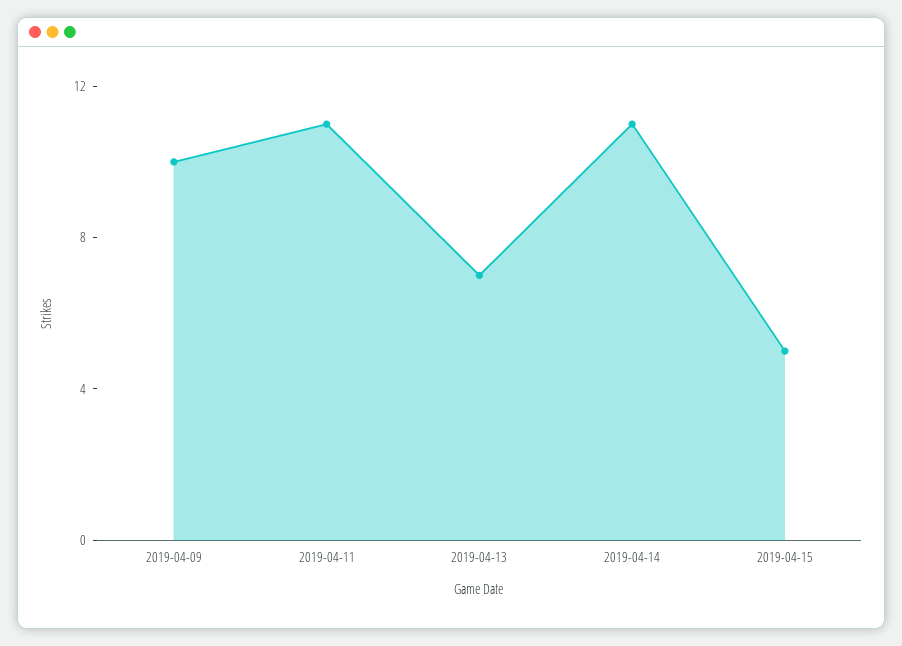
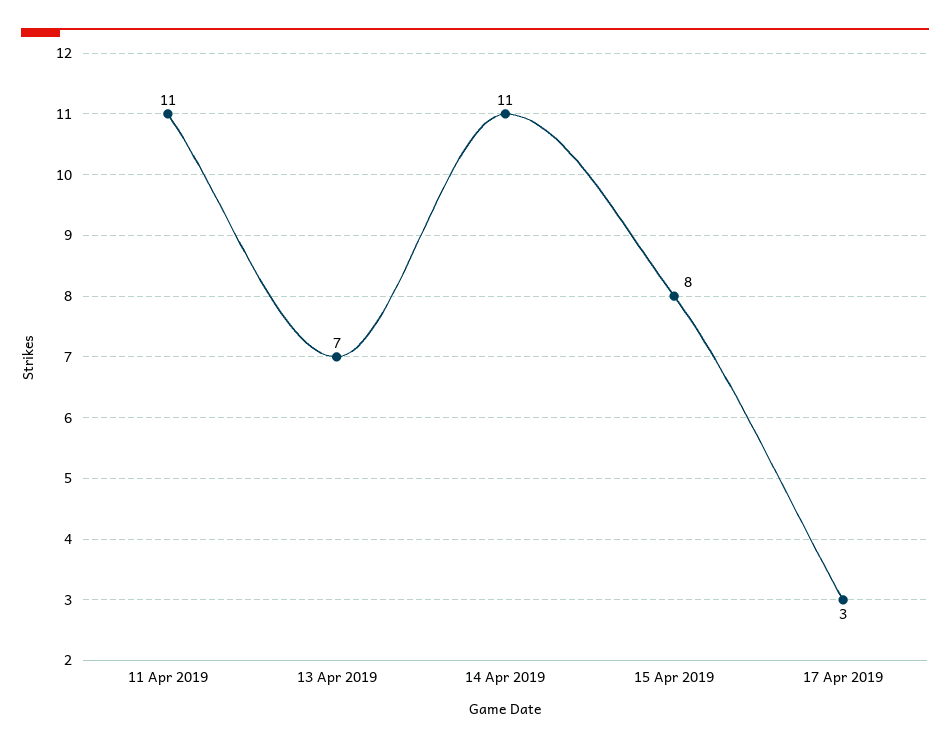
2019-04-09: 10 -> none
2019-04-15: 5 -> 8
17 Apr 2019: none -> 3

